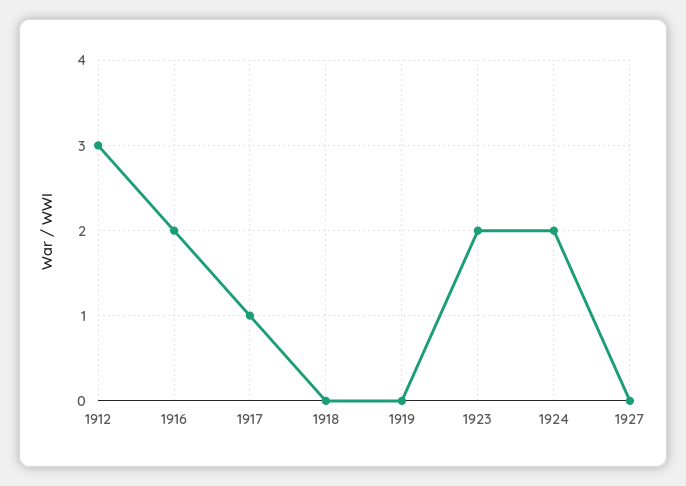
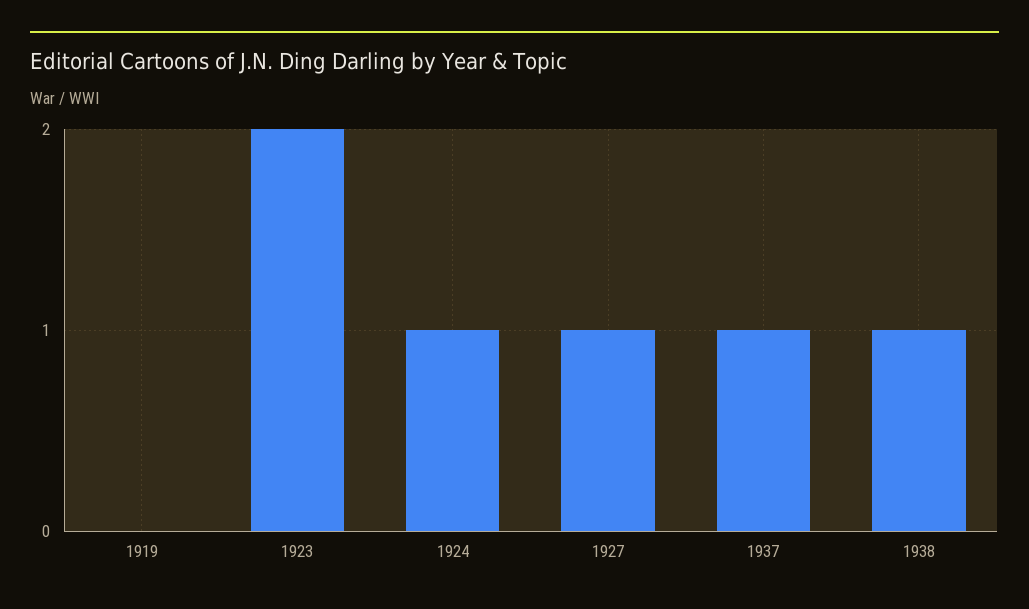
1912: 3 -> none
1916: 2 -> none
1917: 1 -> none
1918: 0 -> none
1924: 2 -> 1
1927: 0 -> 1
1937: none -> 1
1938: none -> 1

